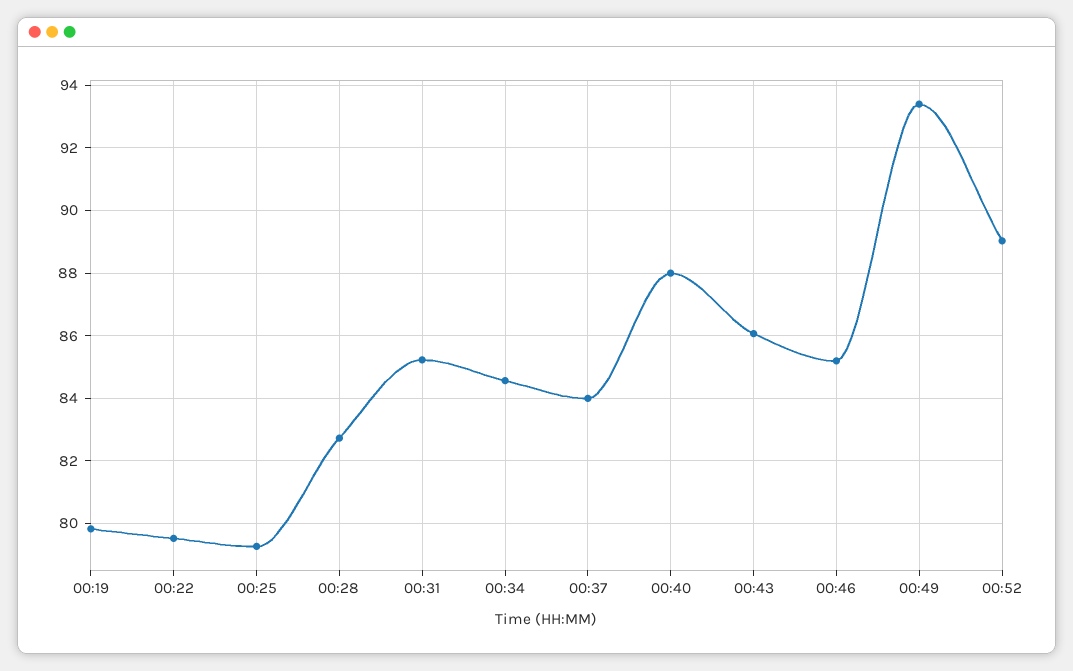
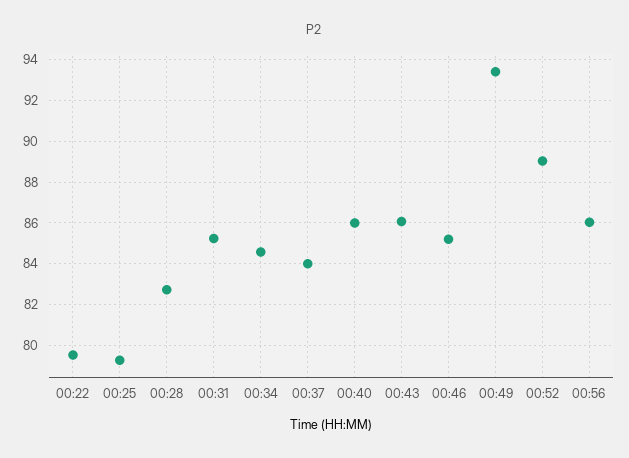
00:19: 79.8 -> none
00:40: 88 -> 86
00:56: none -> 86

